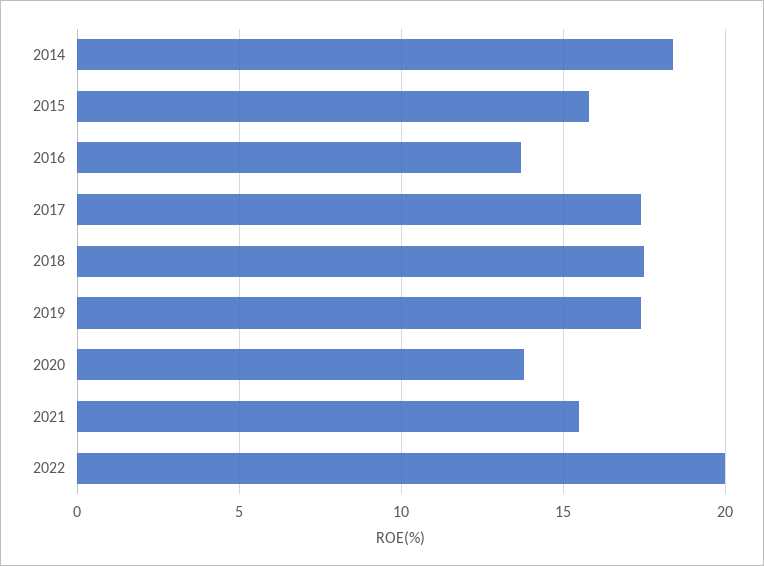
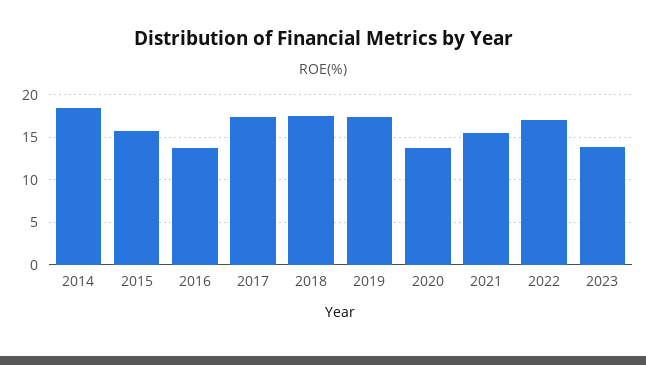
2022: 20 -> 17
2023: none -> 14

